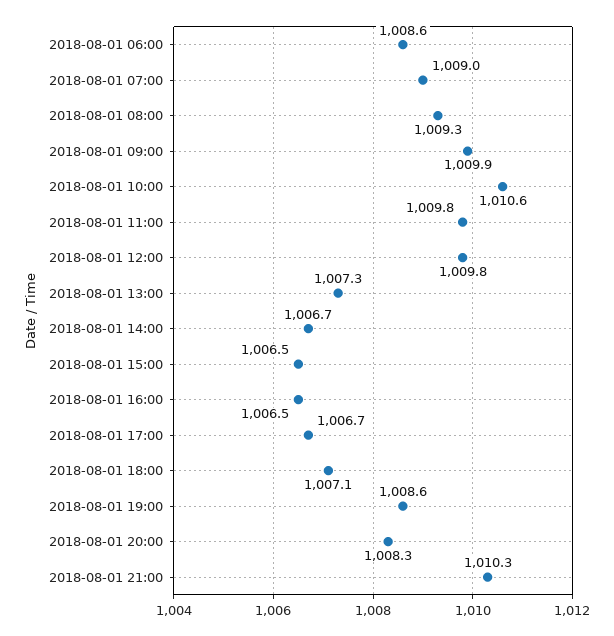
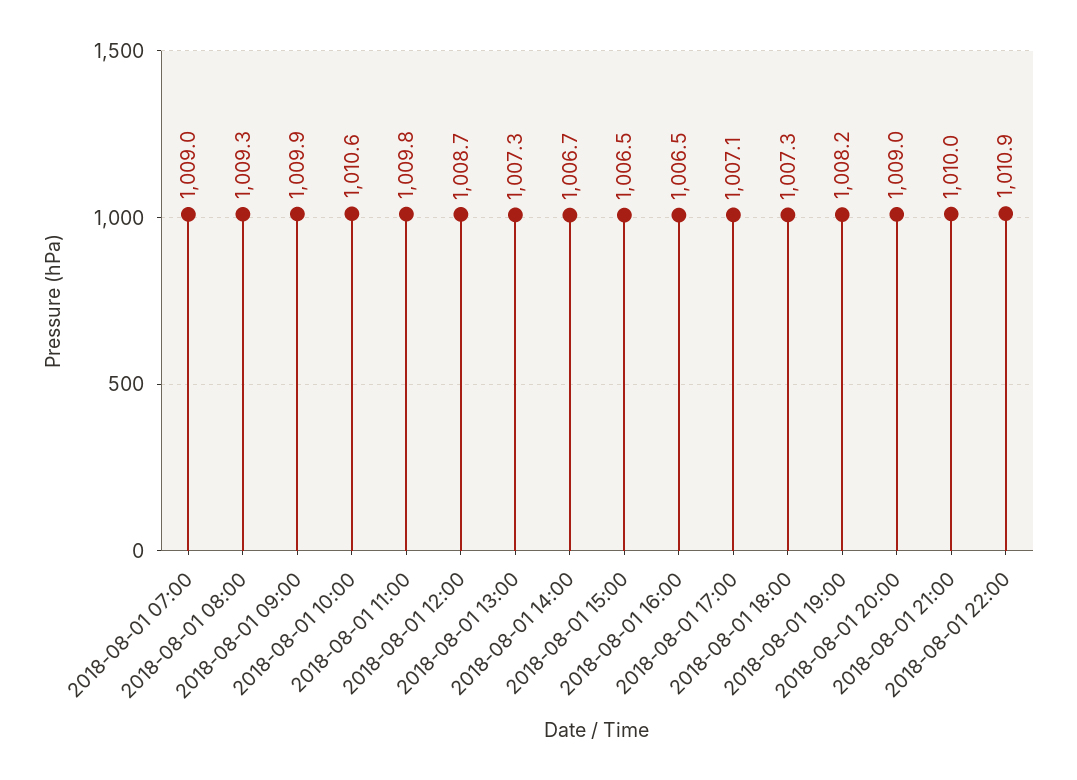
2018-08-01 06:00: 1008.6 -> none
2018-08-01 12:00: 1009.8 -> 1008.7
2018-08-01 17:00: 1006.7 -> 1007.1
2018-08-01 18:00: 1007.1 -> 1007.3
2018-08-01 19:00: 1008.6 -> 1008.2
2018-08-01 20:00: 1008.3 -> 1009
2018-08-01 21:00: 1010.3 -> 1010
2018-08-01 22:00: none -> 1010.9

